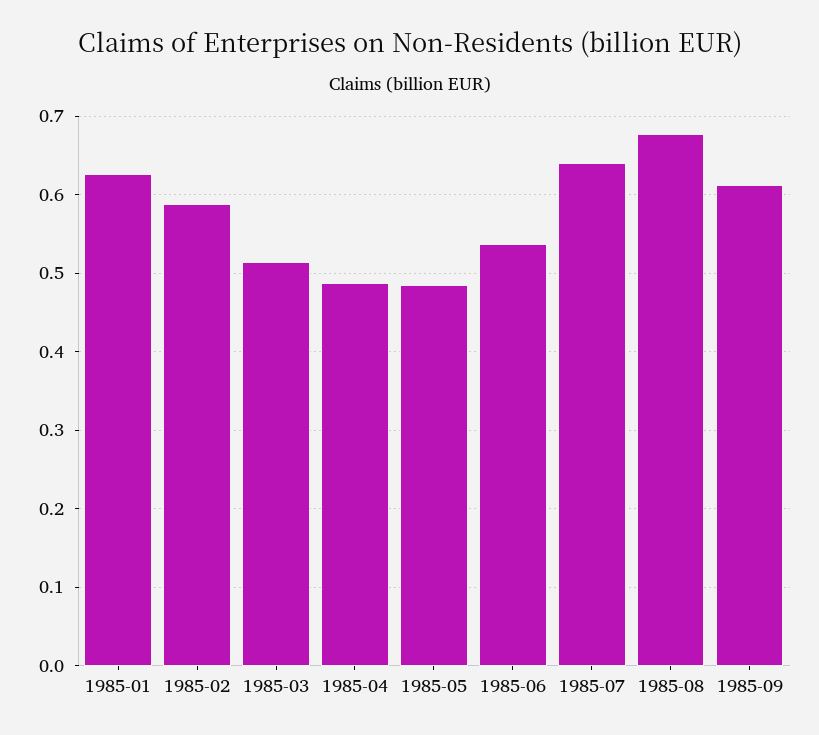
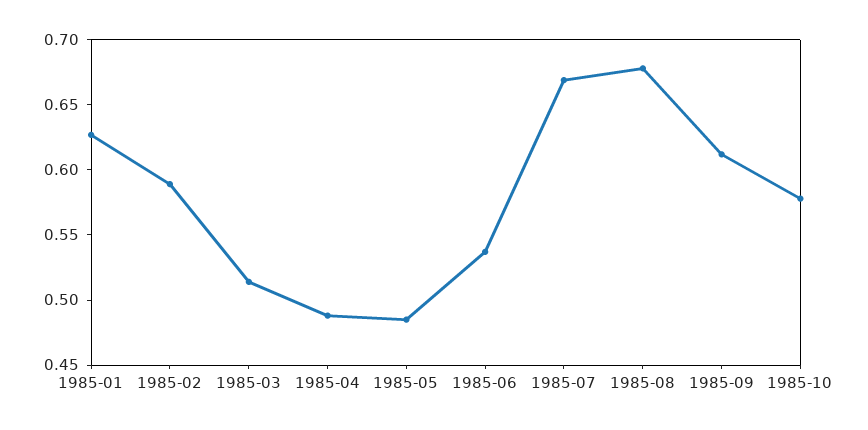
1985-07: 0.64 -> 0.67
1985-10: none -> 0.58

